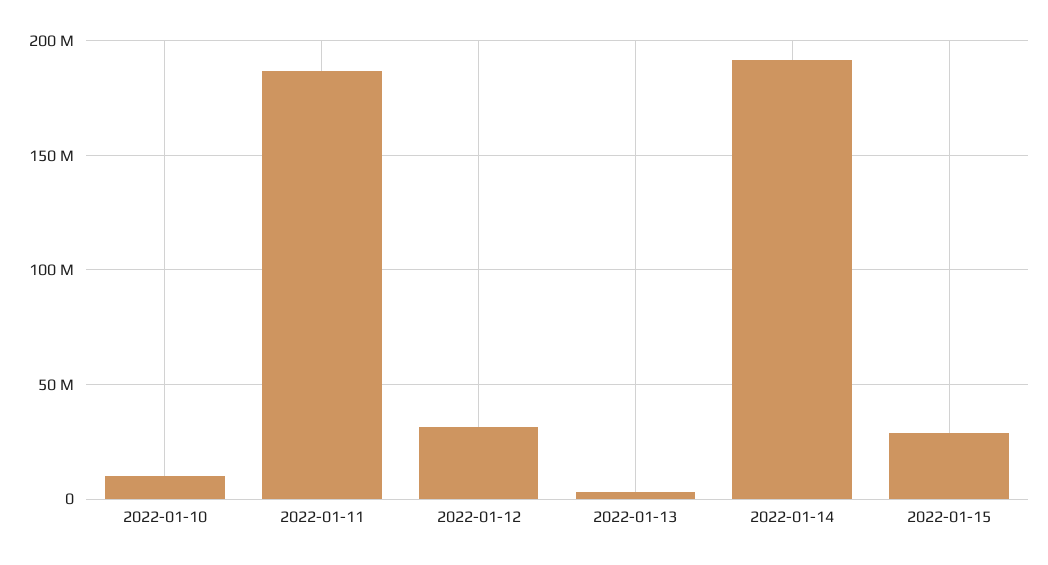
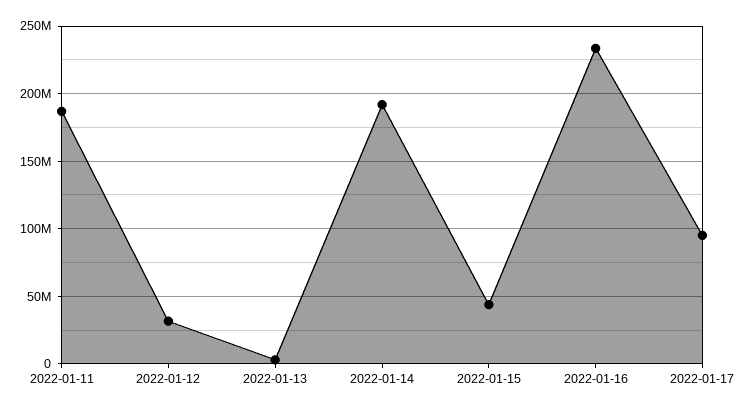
2022-01-10: 10000000 -> none
2022-01-15: 30000000 -> 45000000
2022-01-16: none -> 235000000
2022-01-17: none -> 95000000

